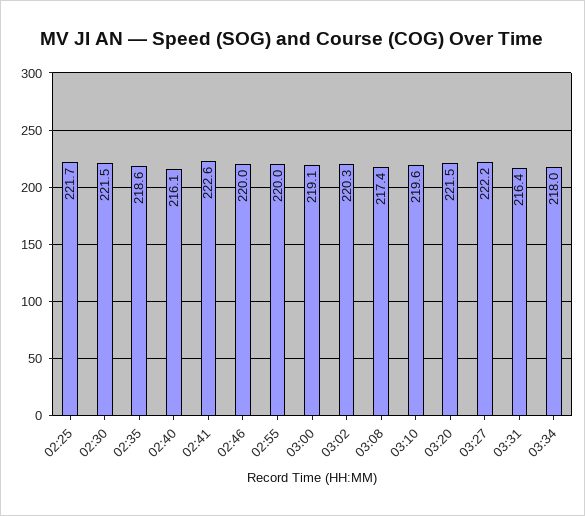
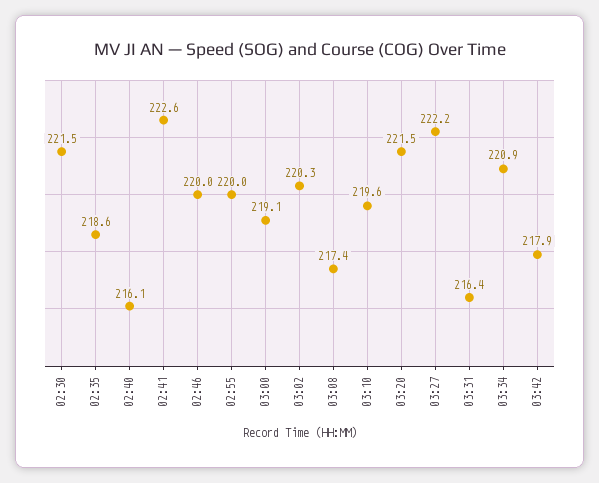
02:25: 221.7 -> none
03:34: 218 -> 220.9
03:42: none -> 217.9

